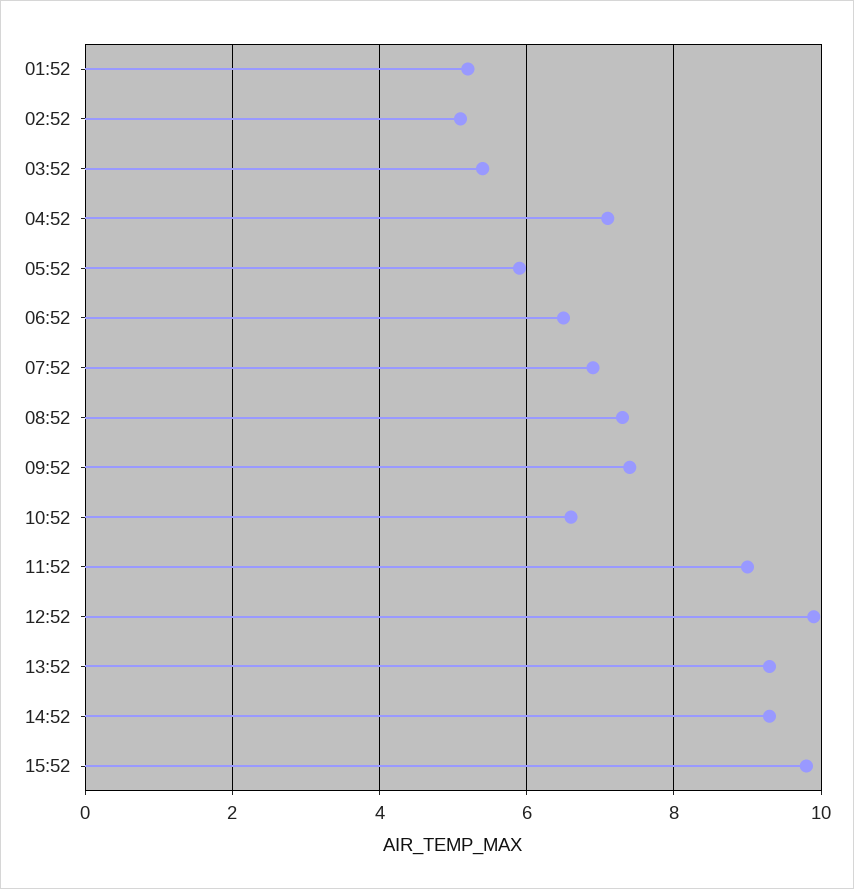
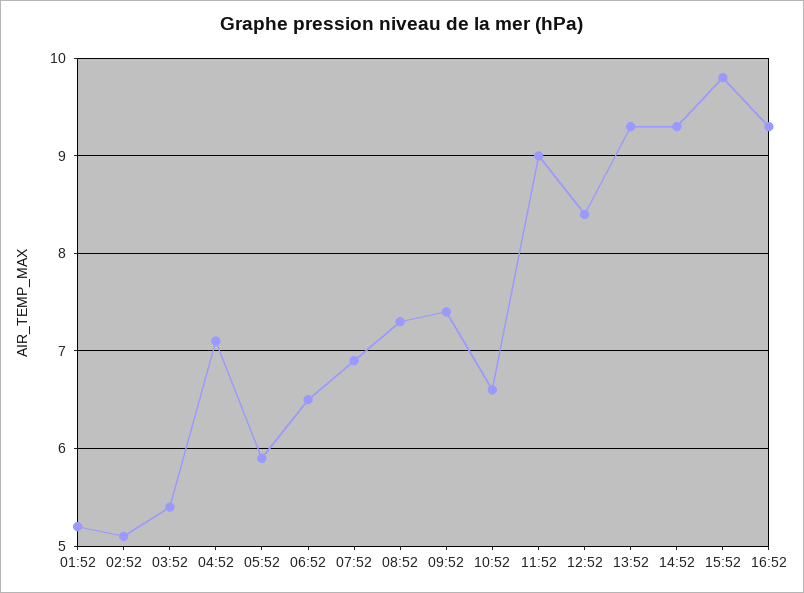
12:52: 10 -> 8.4
16:52: none -> 9.3

